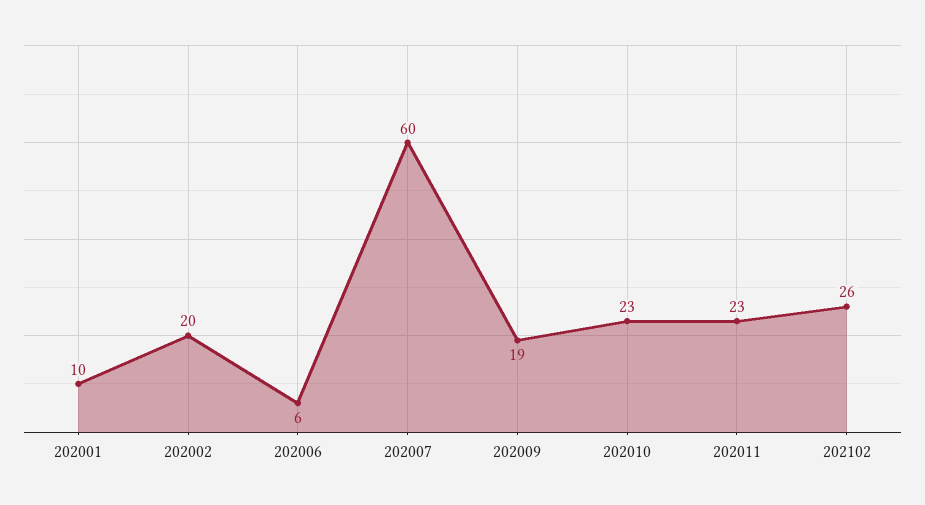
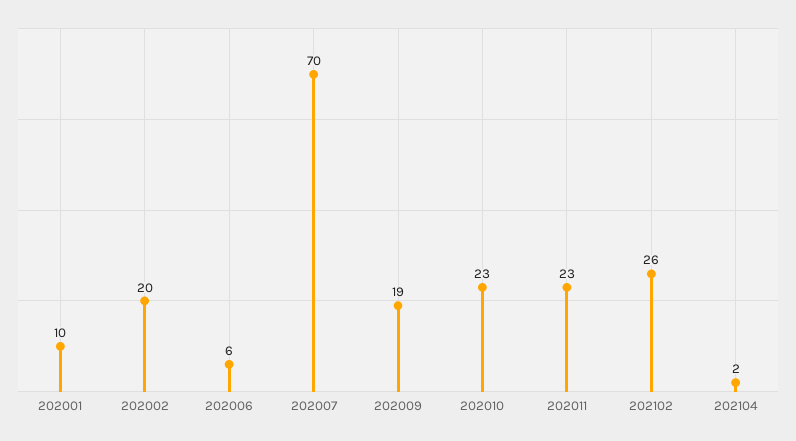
202007: 60 -> 70
202104: none -> 2

